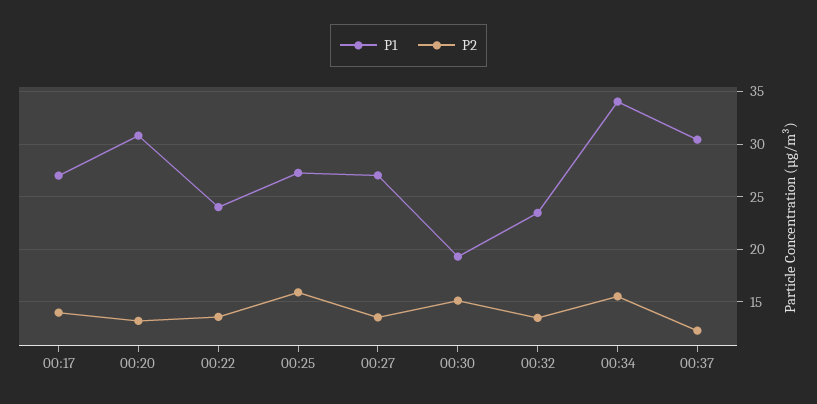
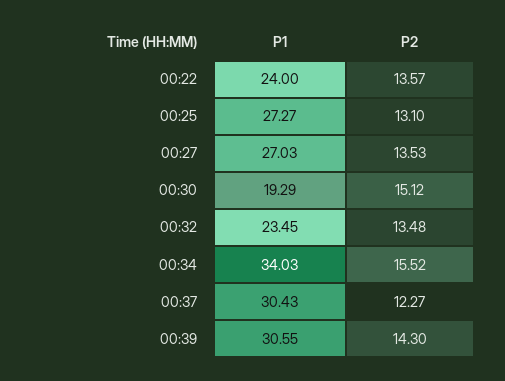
P1, 00:17: 27 -> none
P2, 00:17: 14 -> none
P1, 00:20: 31 -> none
P2, 00:20: 13 -> none
P2, 00:25: 16 -> 13.1
P1, 00:39: none -> 30.55
P2, 00:39: none -> 14.3

